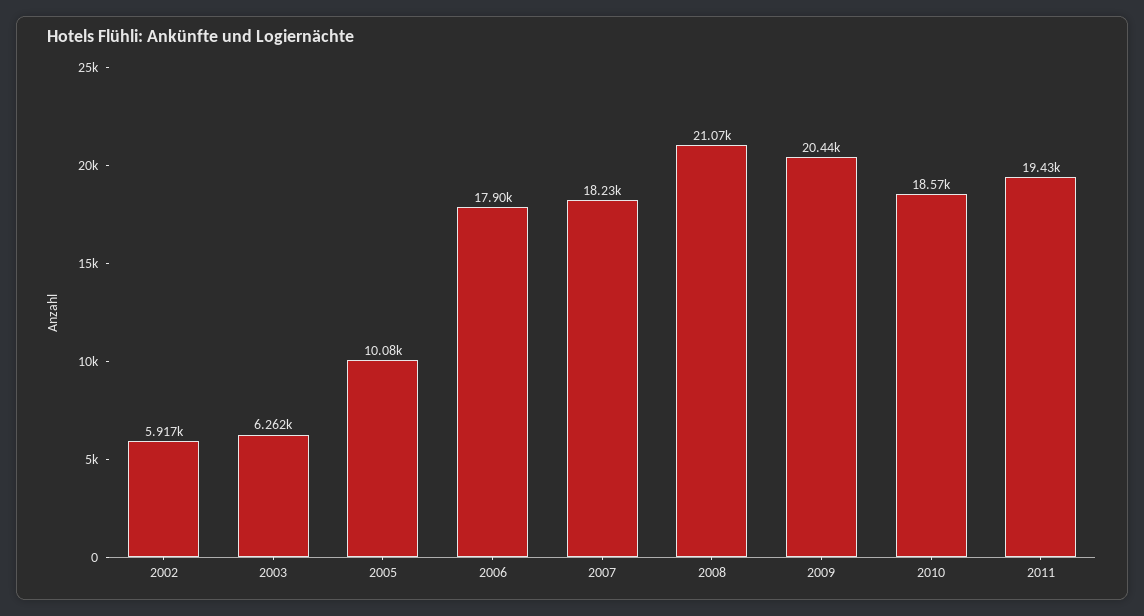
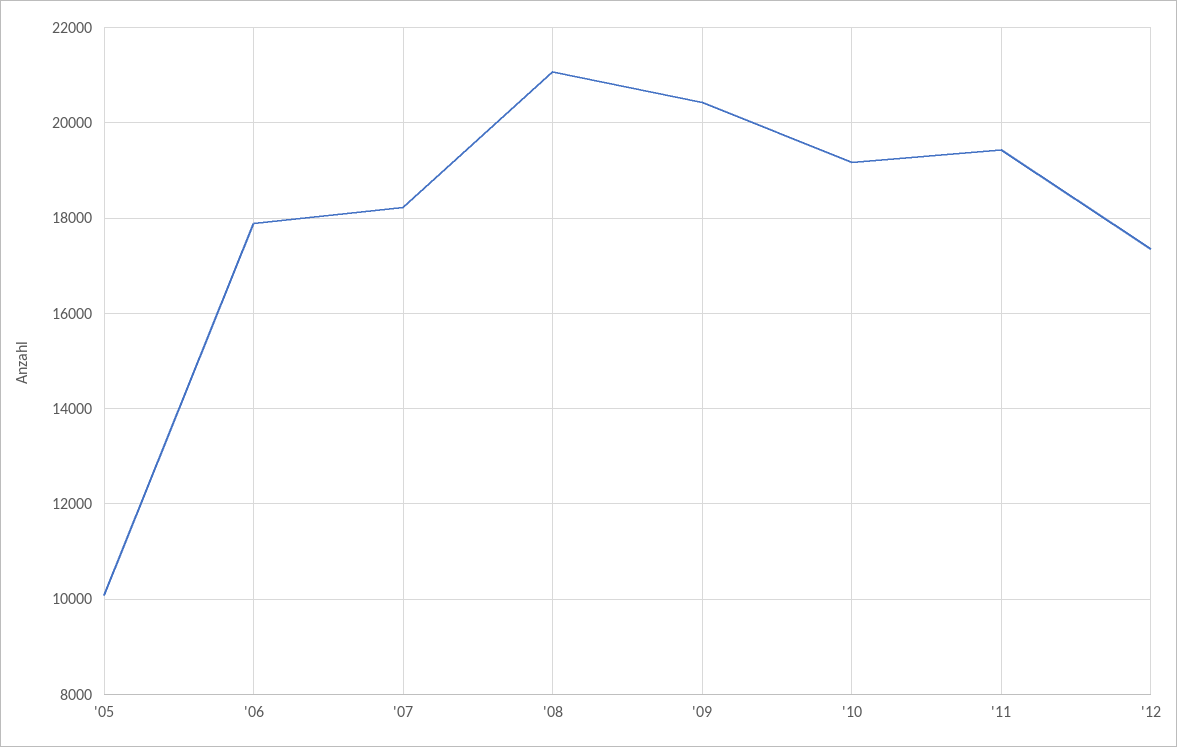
2002: 5917 -> none
2003: 6262 -> none
2010: 18570 -> 19200
'12: none -> 17400

